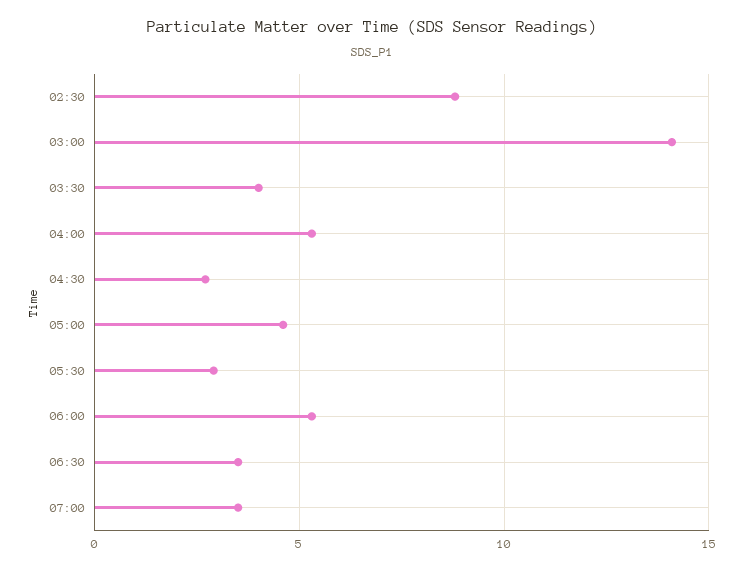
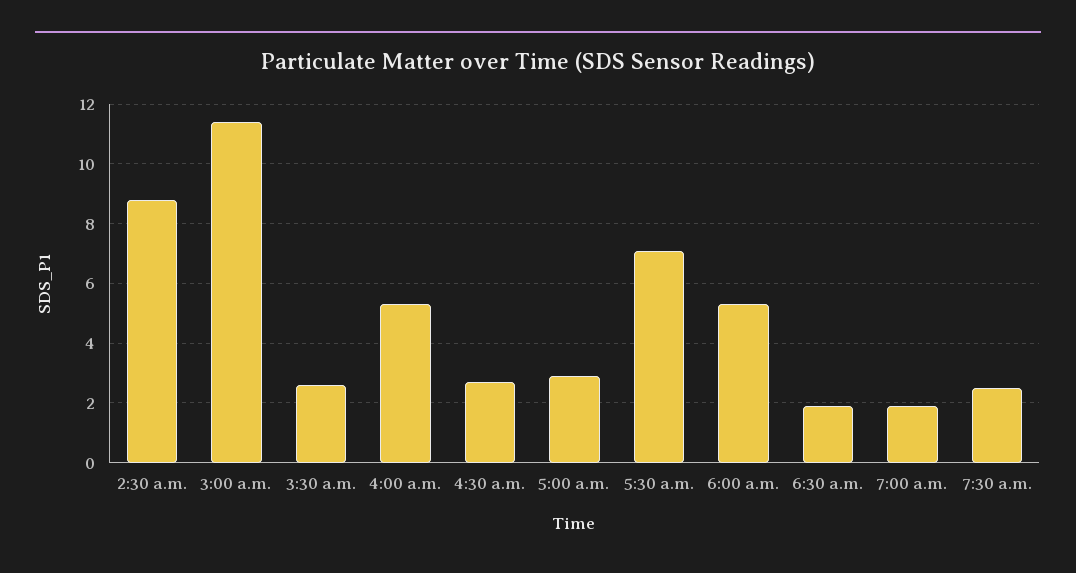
03:00: 14 -> 11.5
03:30: 4 -> 2.5
05:00: 4.5 -> 3
05:30: 3 -> 7
06:30: 3.5 -> 2
07:00: 3.5 -> 2
7:30 a.m.: none -> 2.5

